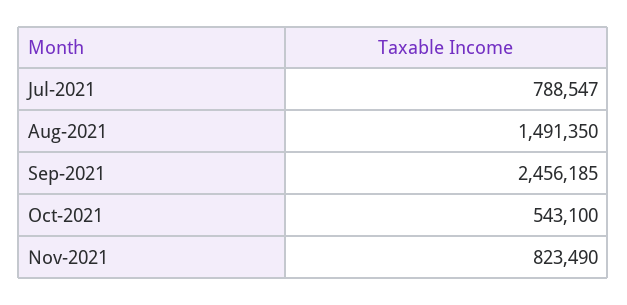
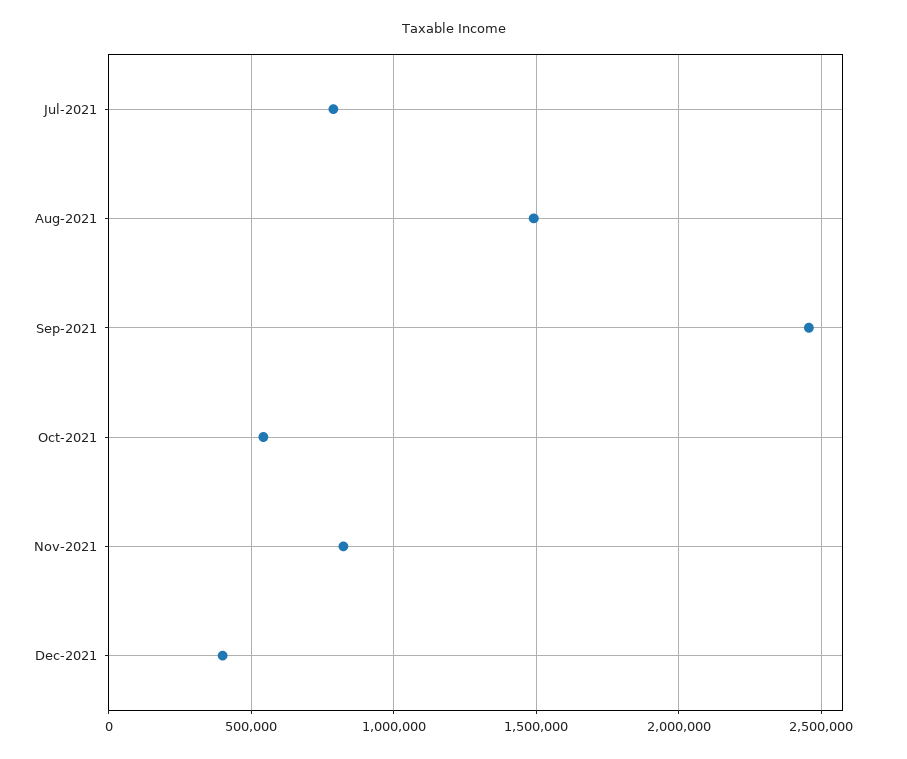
Dec-2021: none -> 400000

